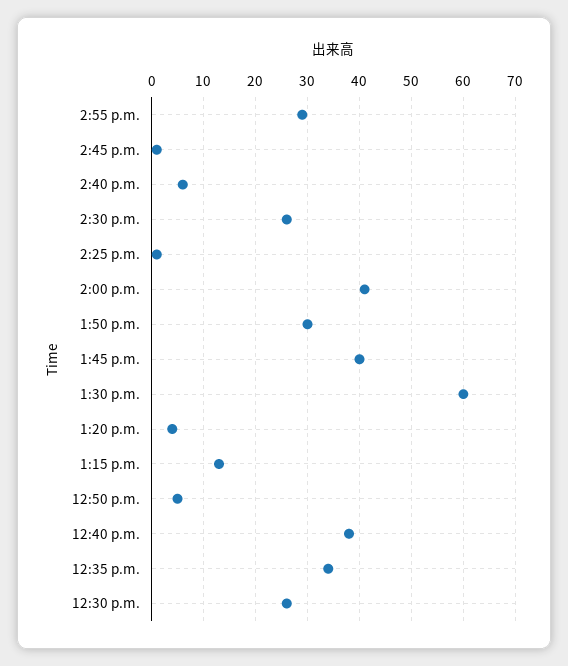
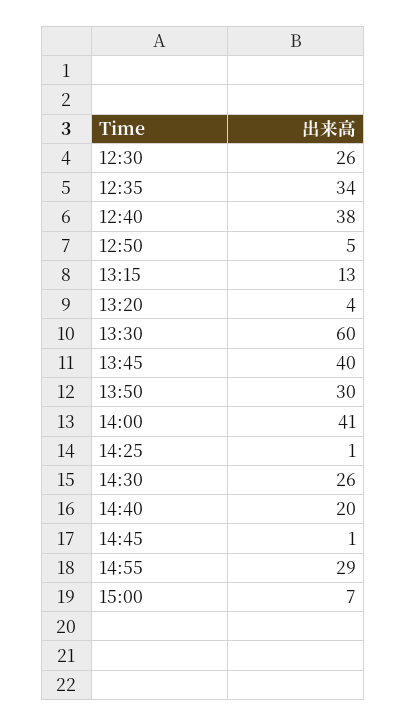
2:40 p.m.: 5 -> 20
15:00: none -> 7

